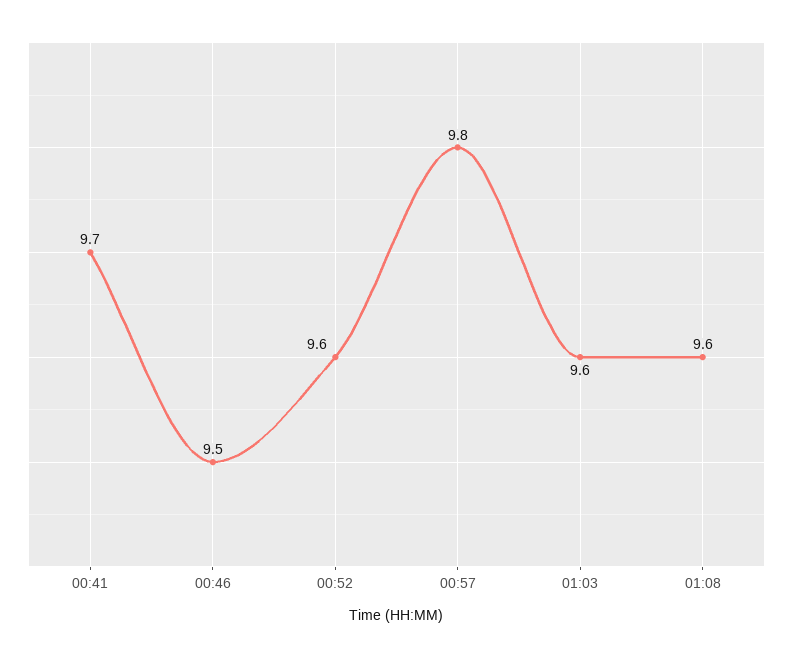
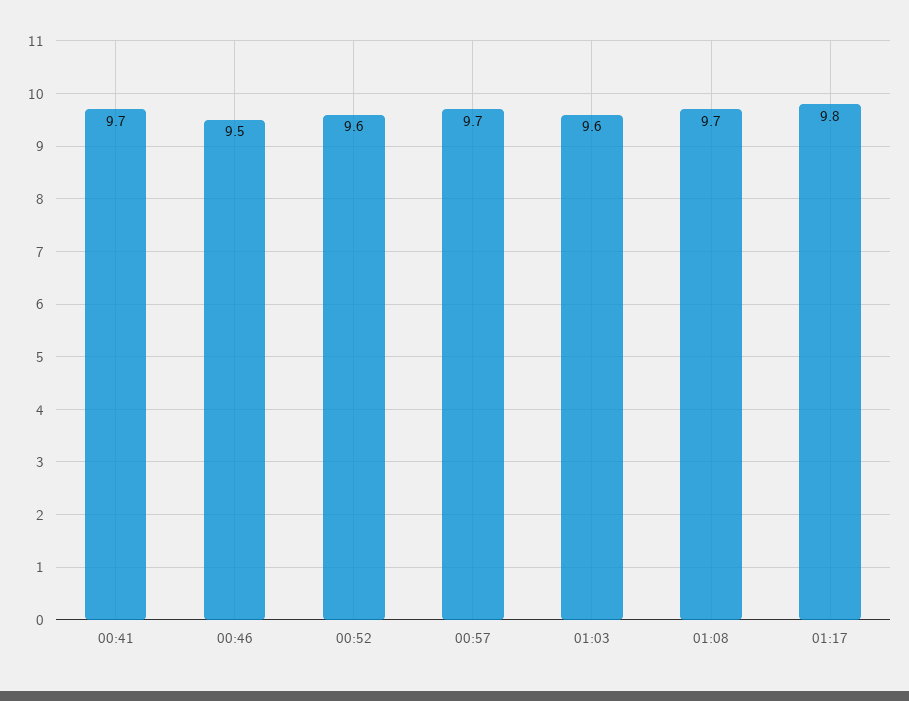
00:57: 9.8 -> 9.7
01:08: 9.6 -> 9.7
01:17: none -> 9.8

